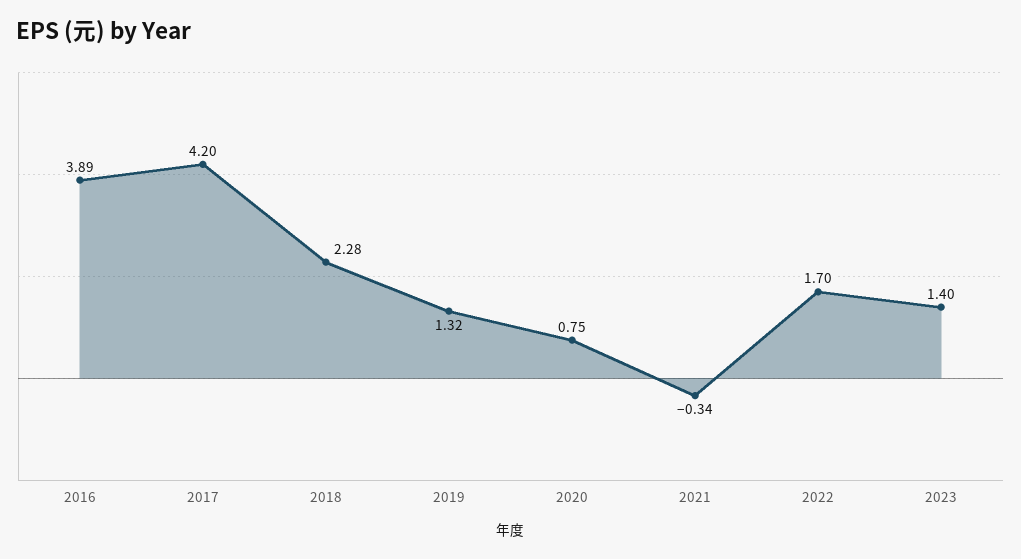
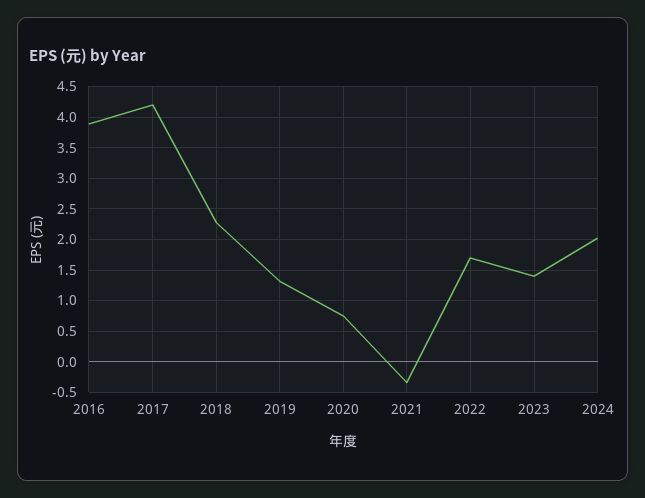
2024: none -> 2

